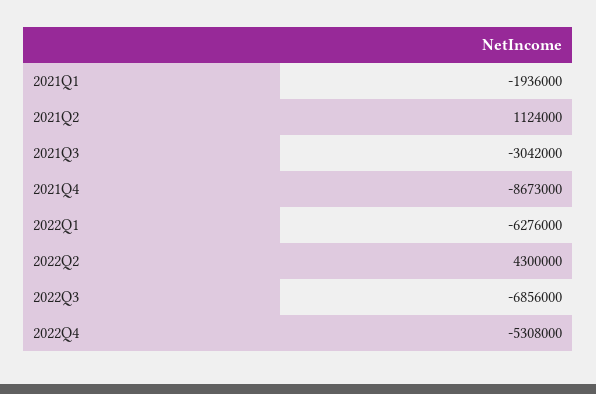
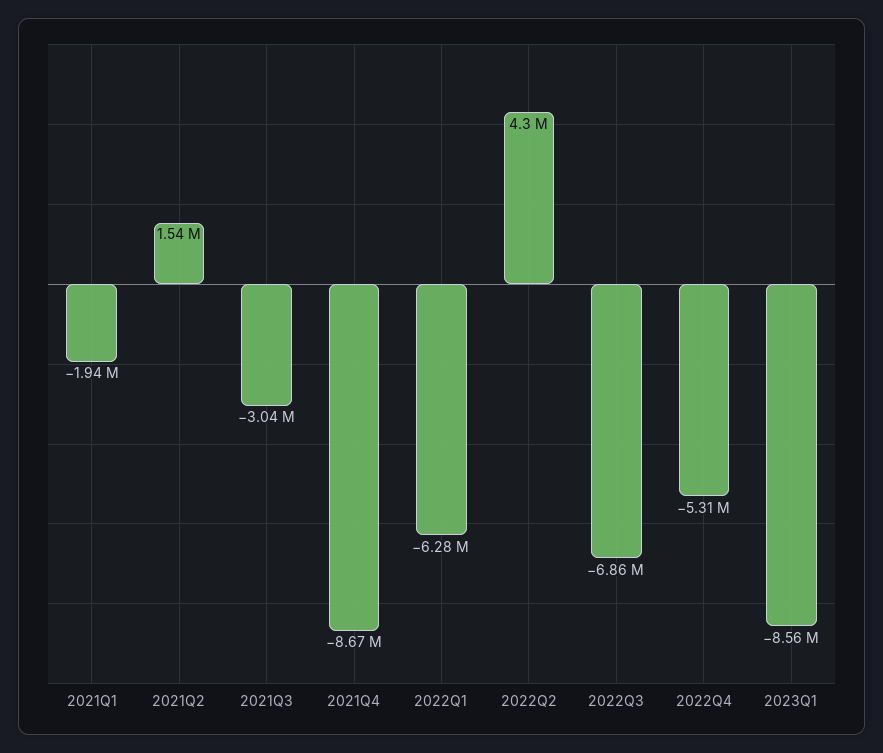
2021Q2: 1124000 -> 1540000
2023Q1: none -> -8560000

